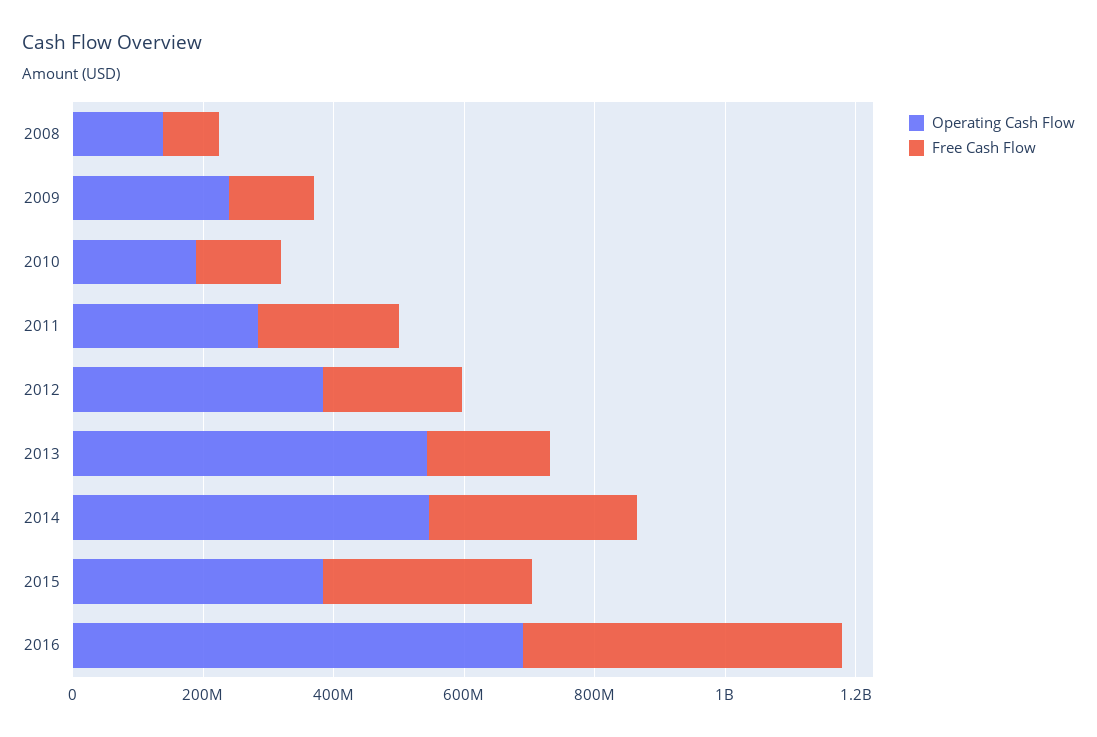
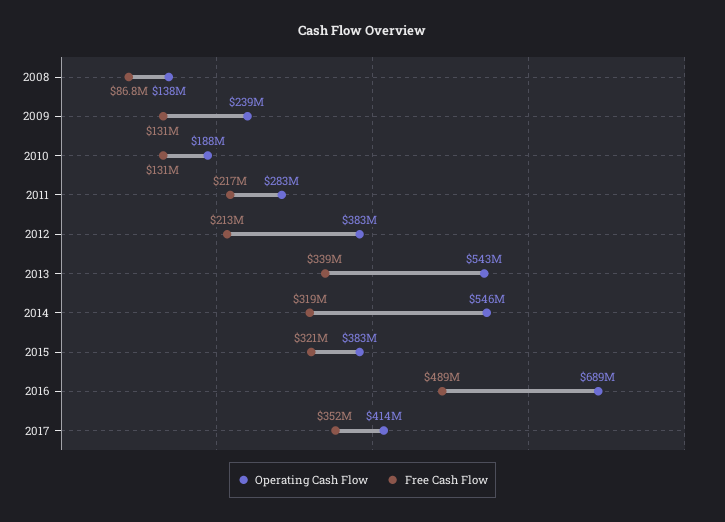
Free Cash Flow, 2013: 200000000 -> 339000000
Operating Cash Flow, 2017: none -> 414000000
Free Cash Flow, 2017: none -> 352000000

